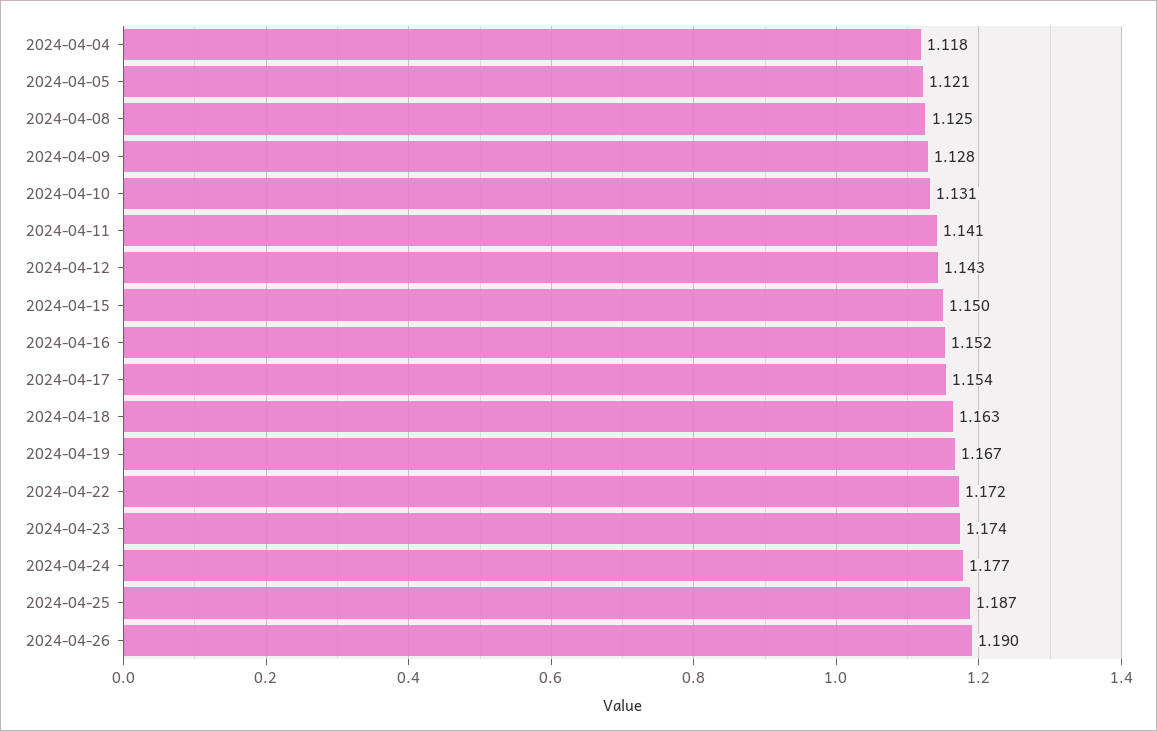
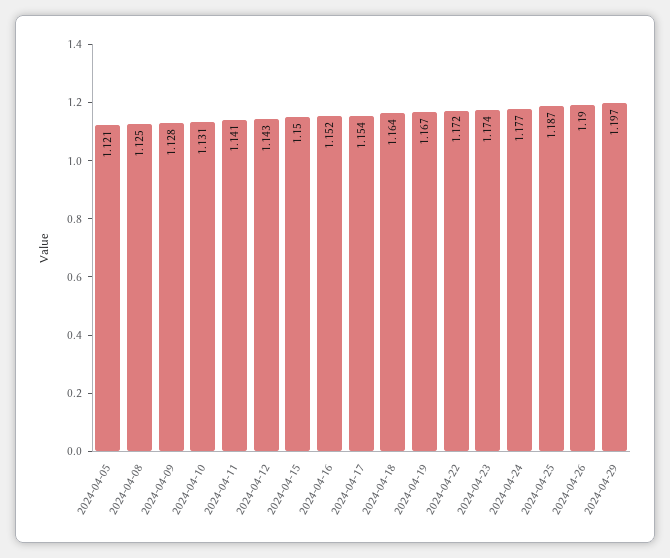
2024-04-04: 1.118 -> none
2024-04-18: 1.163 -> 1.164
2024-04-29: none -> 1.197

